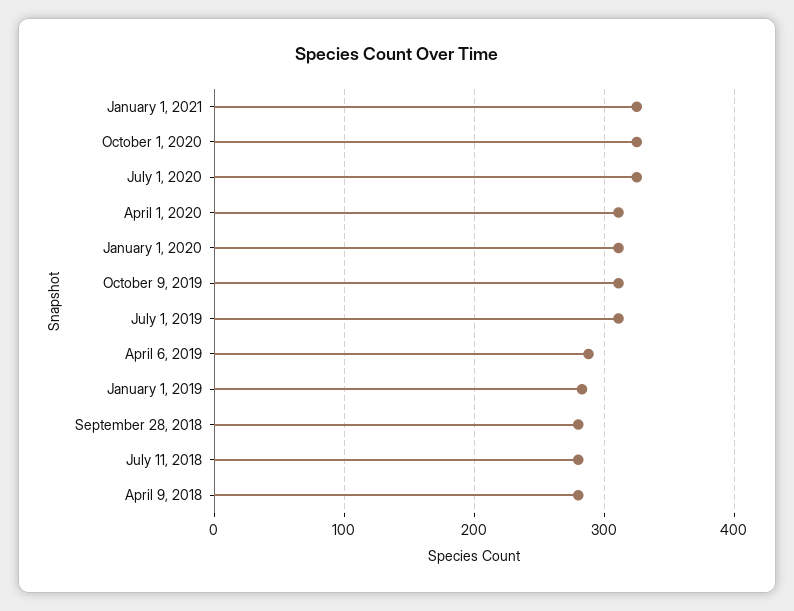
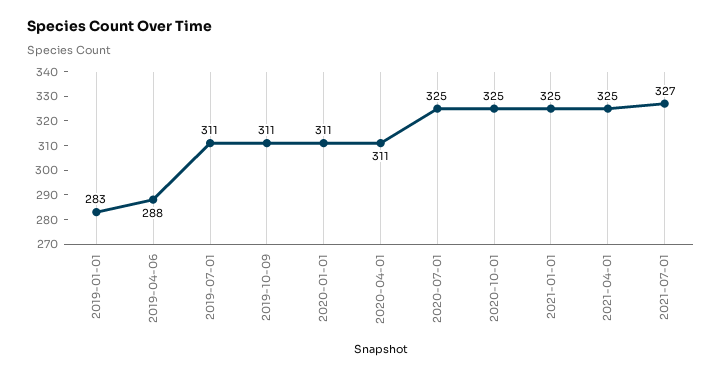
September 28, 2018: 280 -> none
July 11, 2018: 280 -> none
April 9, 2018: 280 -> none
2021-04-01: none -> 325
2021-07-01: none -> 327

